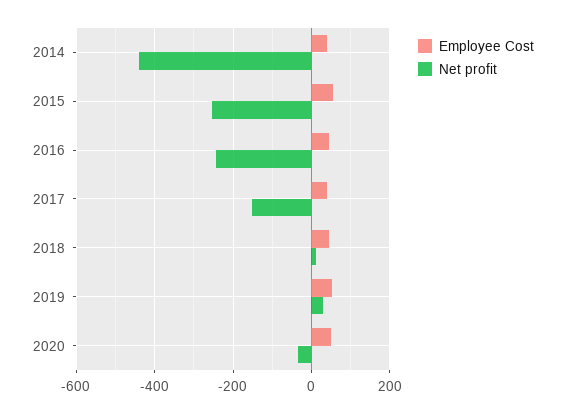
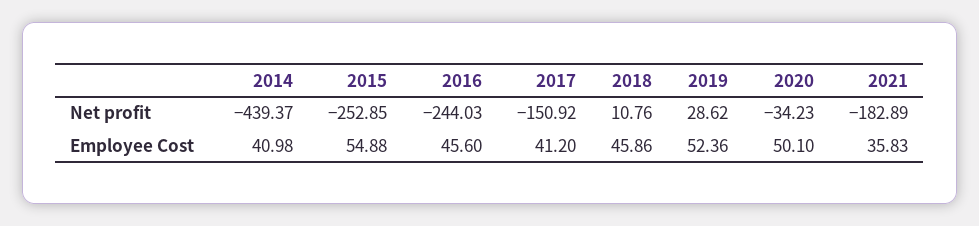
Net profit, 2021: none -> -182.89
Employee Cost, 2021: none -> 35.83

